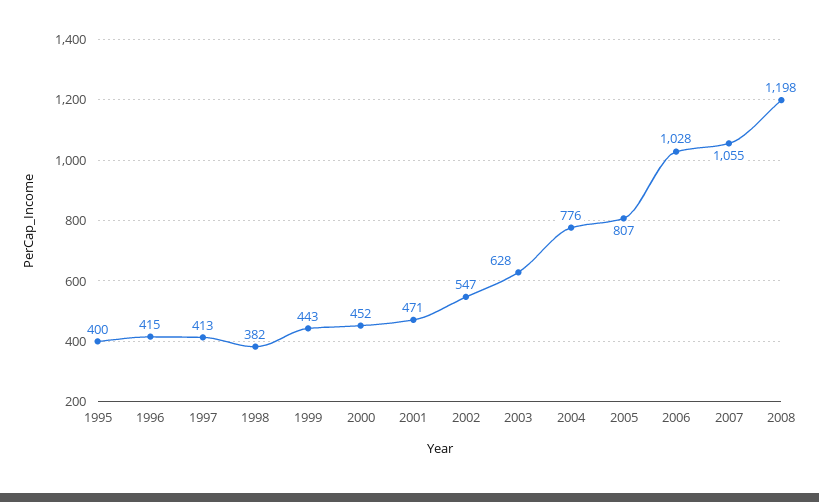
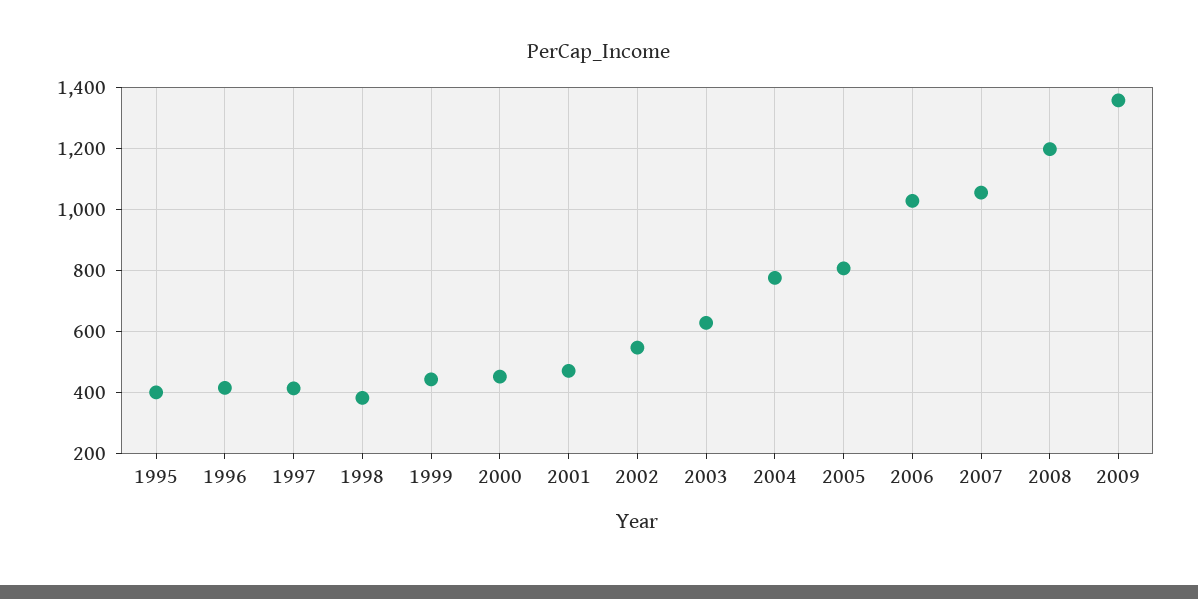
2009: none -> 1360

